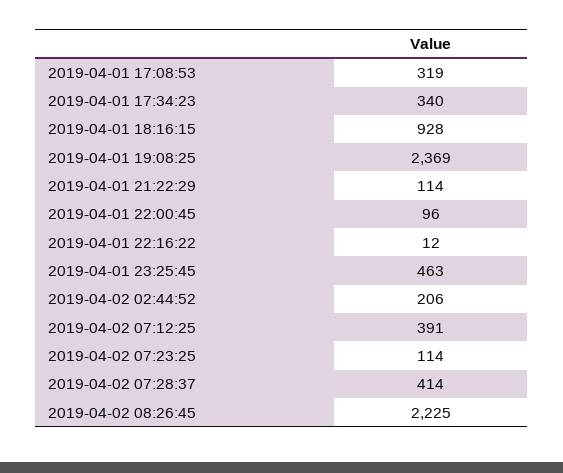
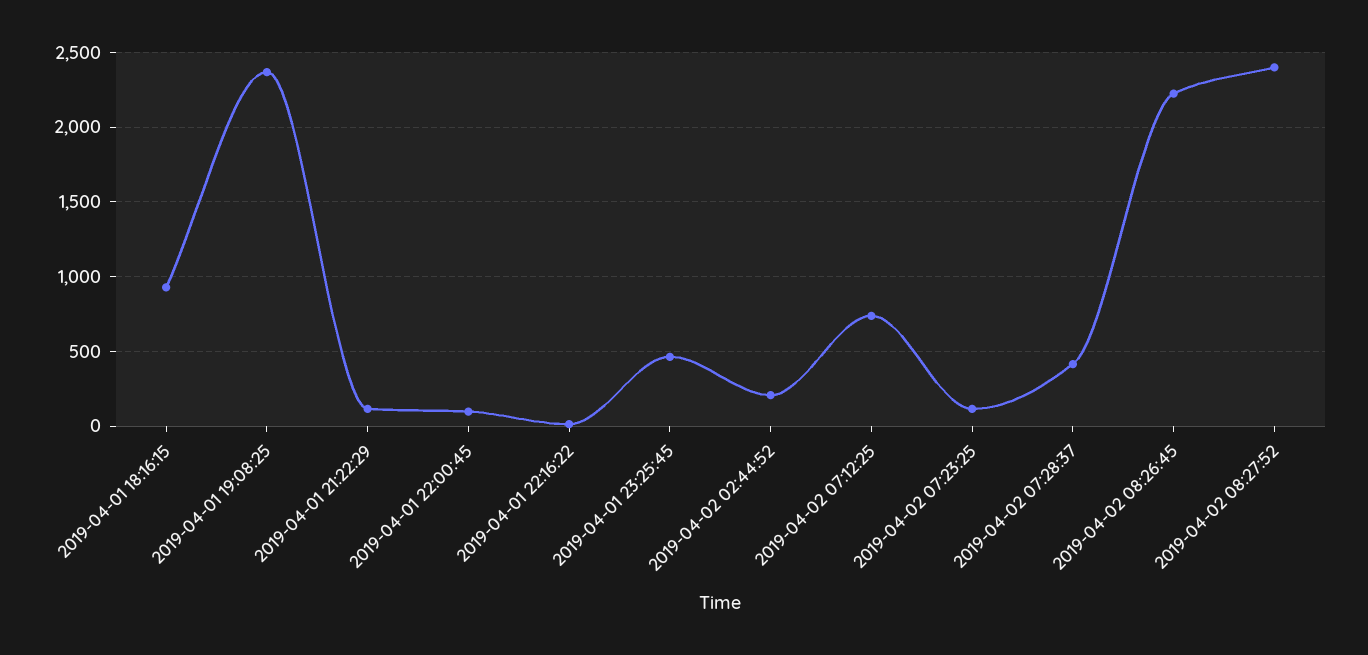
2019-04-01 17:08:53: 319 -> none
2019-04-01 17:34:23: 340 -> none
2019-04-02 07:12:25: 391 -> 750
2019-04-02 08:27:52: none -> 2400

